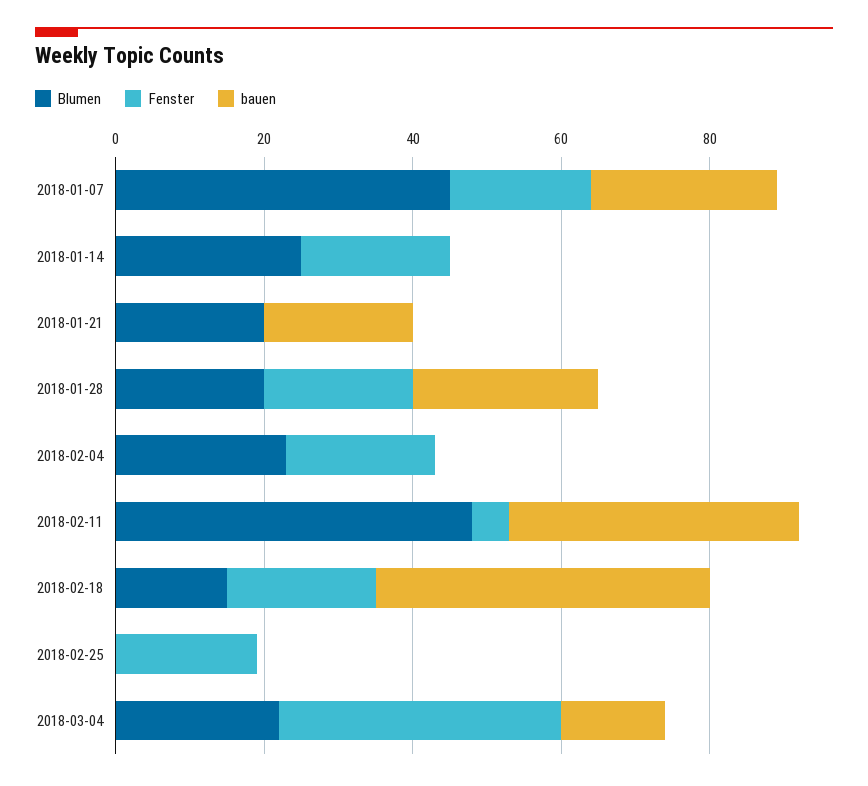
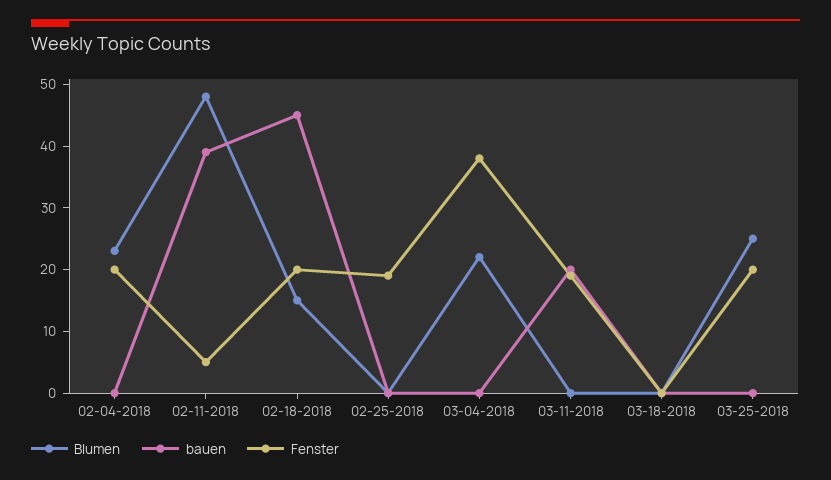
Blumen, 2018-01-07: 45 -> none
Fenster, 2018-01-07: 20 -> none
bauen, 2018-01-07: 25 -> none
Blumen, 2018-01-14: 25 -> none
Fenster, 2018-01-14: 20 -> none
bauen, 2018-01-14: 0 -> none
Blumen, 2018-01-21: 20 -> none
Fenster, 2018-01-21: 0 -> none
bauen, 2018-01-21: 20 -> none
Blumen, 2018-01-28: 20 -> none
Fenster, 2018-01-28: 20 -> none
bauen, 2018-01-28: 25 -> none
bauen, 2018-03-04: 15 -> 0
Blumen, 03-11-2018: none -> 0
bauen, 03-11-2018: none -> 20
Fenster, 03-11-2018: none -> 20
Blumen, 03-18-2018: none -> 0
bauen, 03-18-2018: none -> 0
Fenster, 03-18-2018: none -> 0
Blumen, 03-25-2018: none -> 25
bauen, 03-25-2018: none -> 0
Fenster, 03-25-2018: none -> 20

